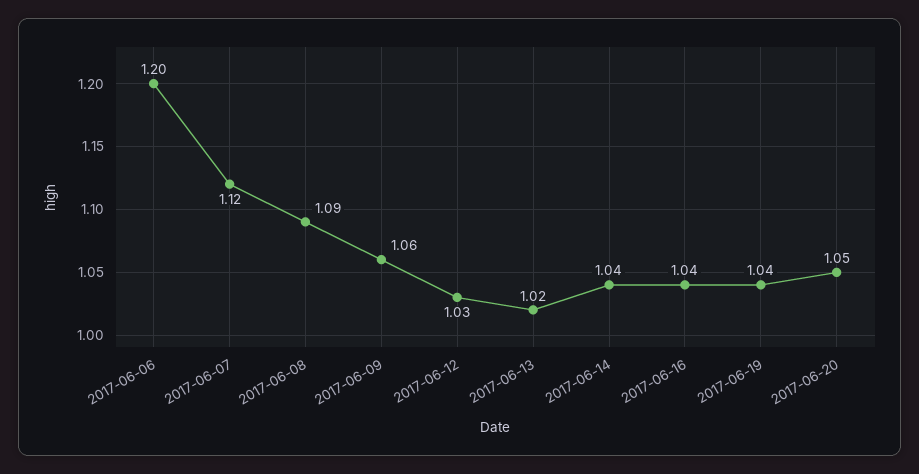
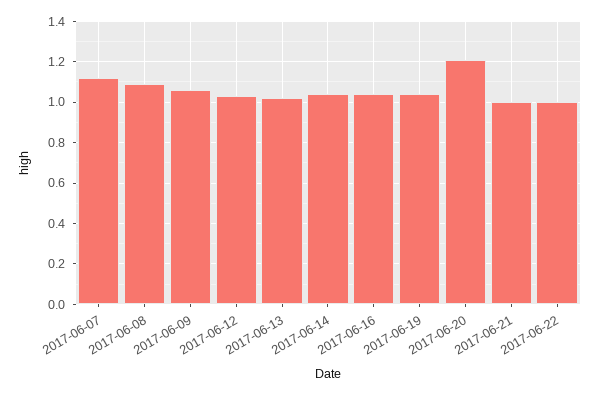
2017-06-06: 1.2 -> none
2017-06-20: 1.05 -> 1.2
2017-06-21: none -> 1
2017-06-22: none -> 1

